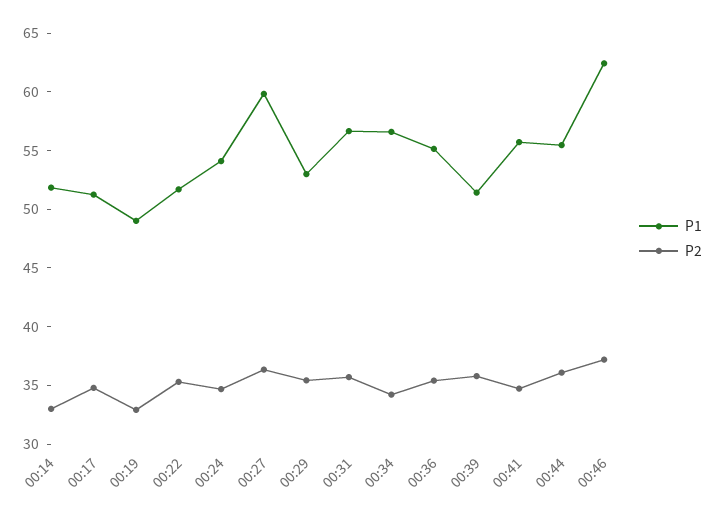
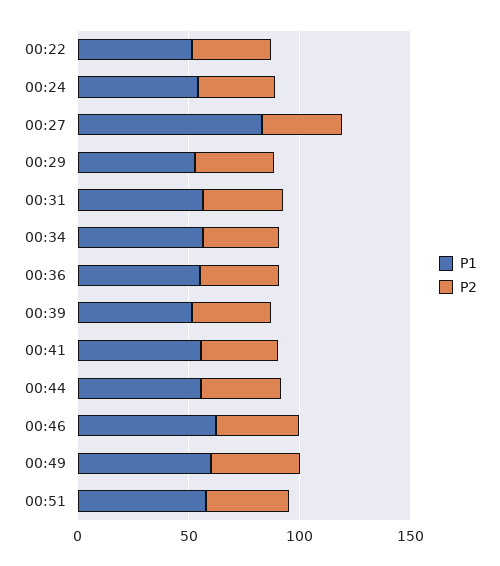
P1, 00:14: 52 -> none
P2, 00:14: 33 -> none
P1, 00:17: 51 -> none
P2, 00:17: 35 -> none
P1, 00:19: 49 -> none
P2, 00:19: 33 -> none
P1, 00:27: 60 -> 80
P1, 00:49: none -> 60
P2, 00:49: none -> 40
P1, 00:51: none -> 60
P2, 00:51: none -> 40

